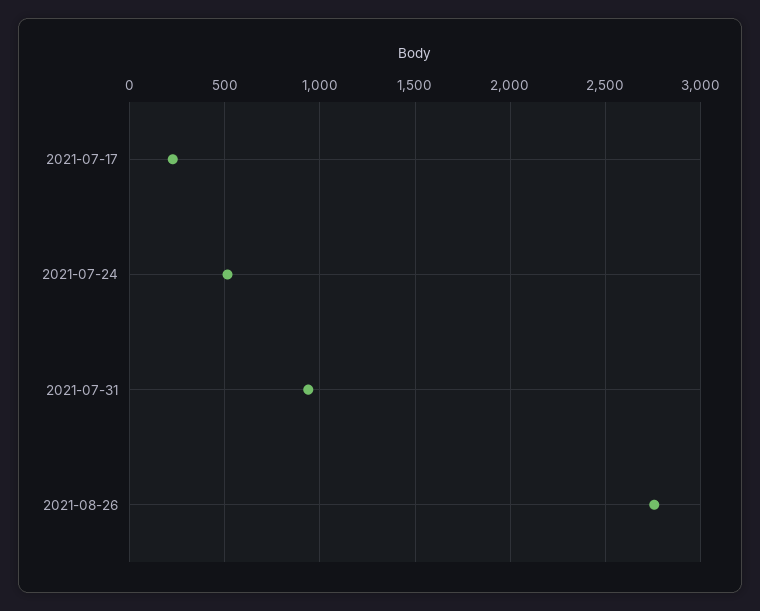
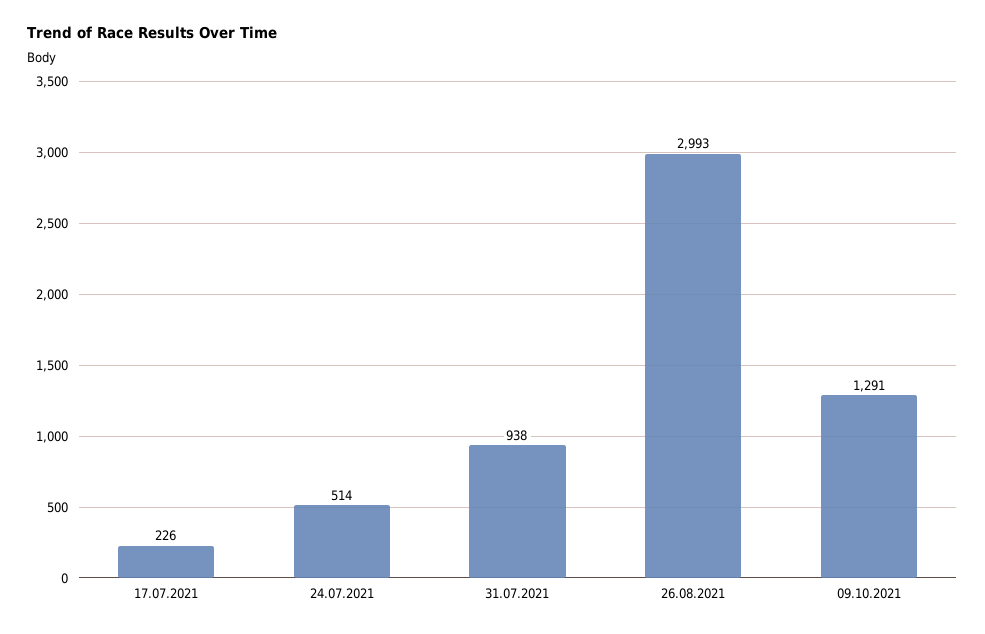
2021-08-26: 2750 -> 2993
09.10.2021: none -> 1291

